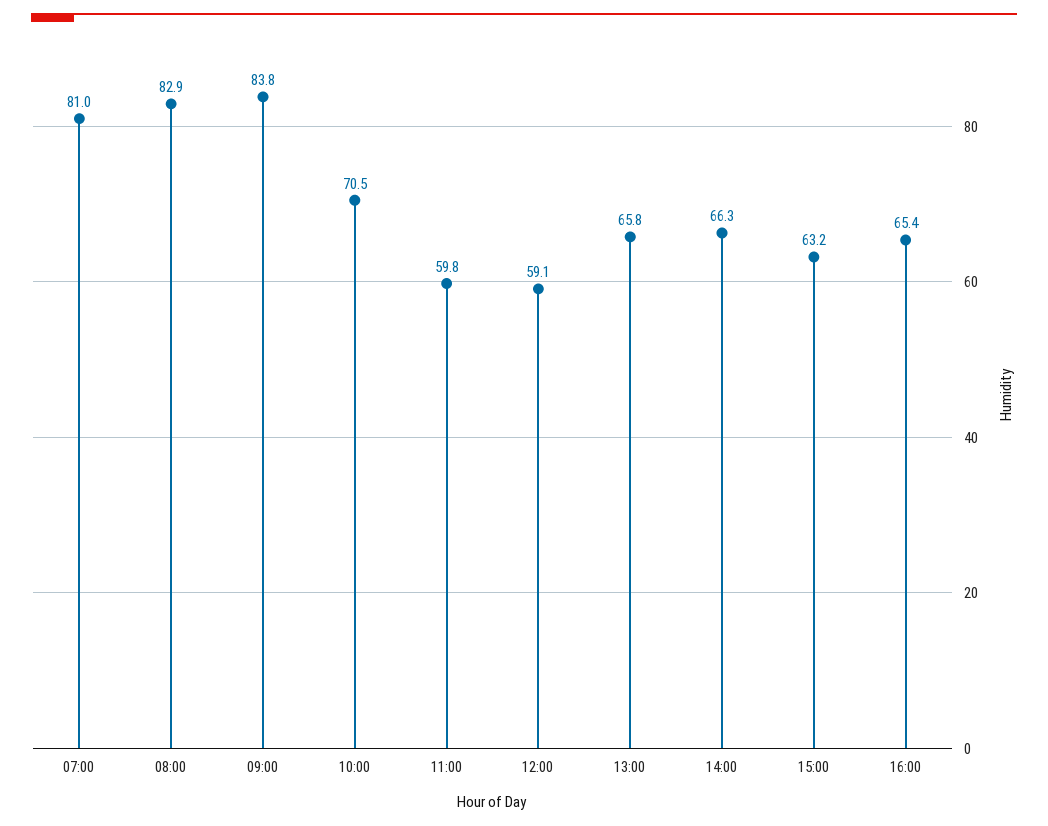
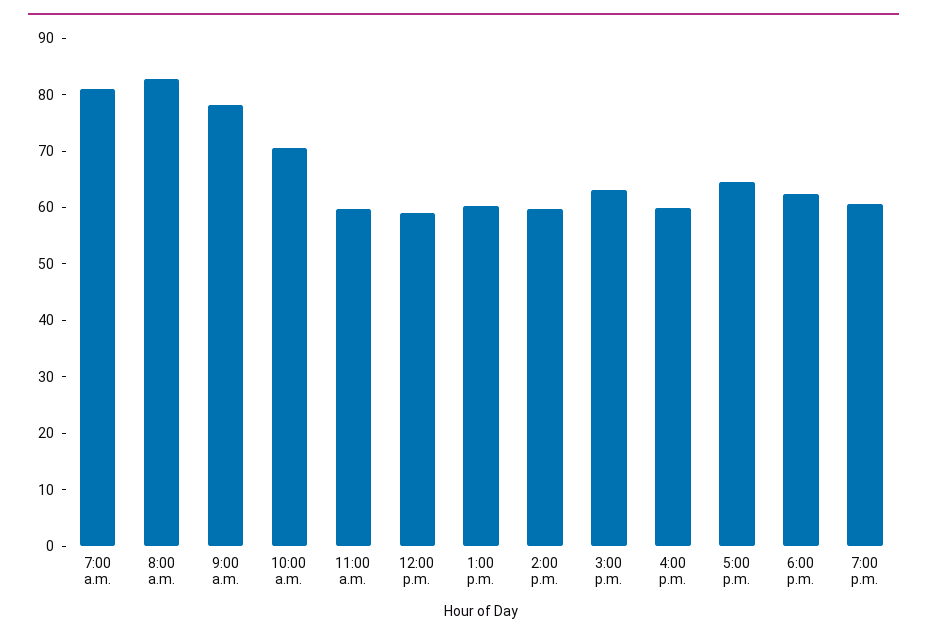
09:00: 83.8 -> 78
13:00: 65.8 -> 60
14:00: 66.3 -> 60
16:00: 65.4 -> 60
5:00 p.m.: none -> 64
6:00 p.m.: none -> 62
7:00 p.m.: none -> 60

